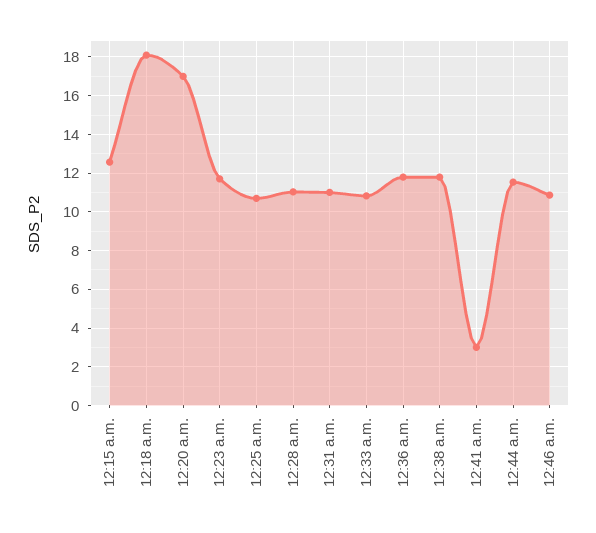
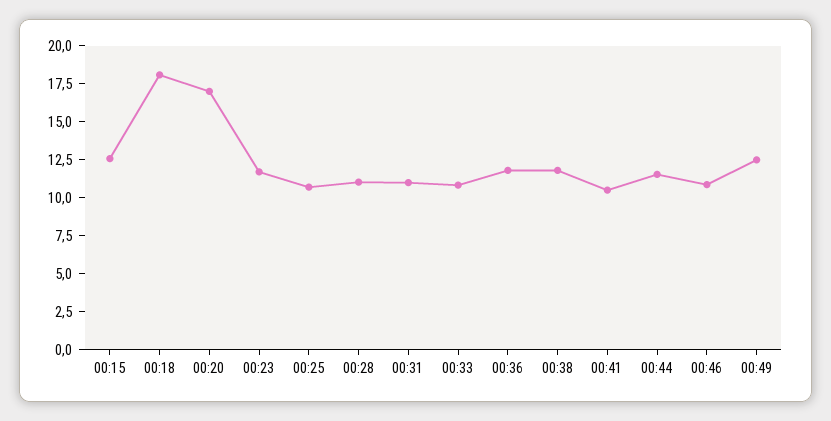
12:41 a.m.: 3 -> 10
00:49: none -> 12.5

